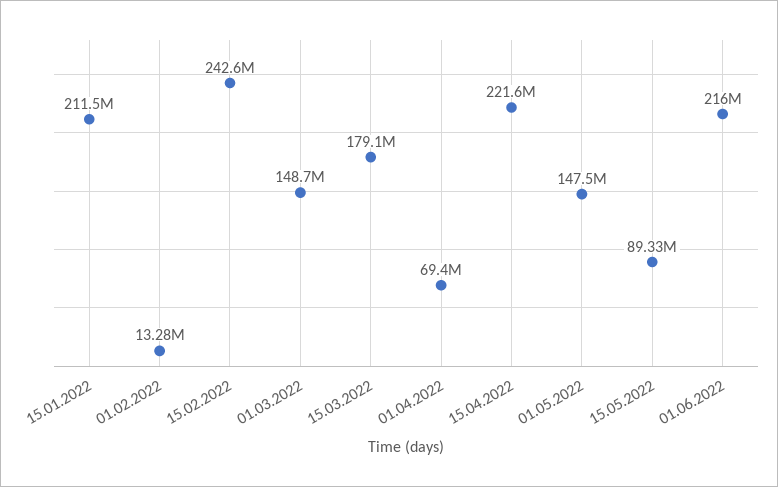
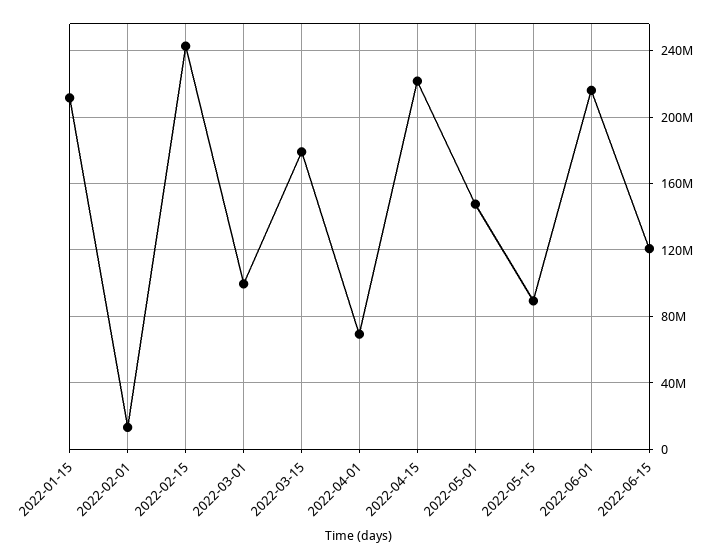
01.03.2022: 148700000 -> 100000000
2022-06-15: none -> 120000000

